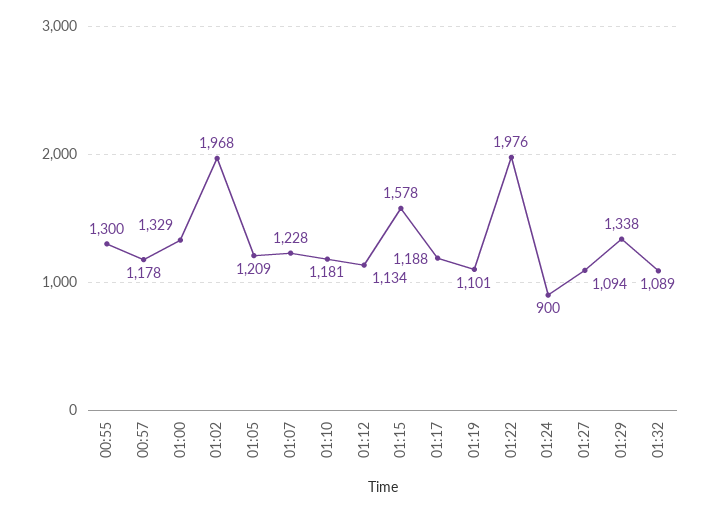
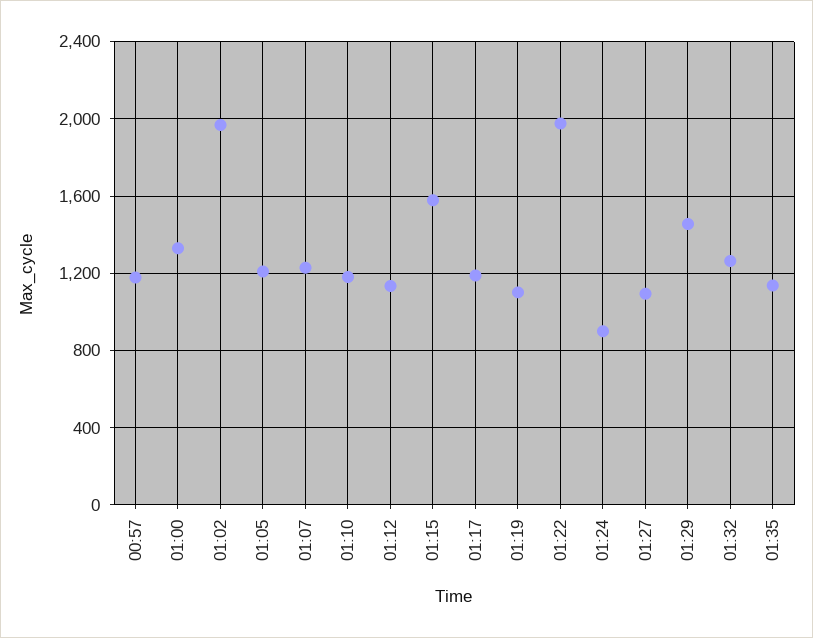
00:55: 1300 -> none
01:29: 1338 -> 1450
01:32: 1089 -> 1250
01:35: none -> 1150

